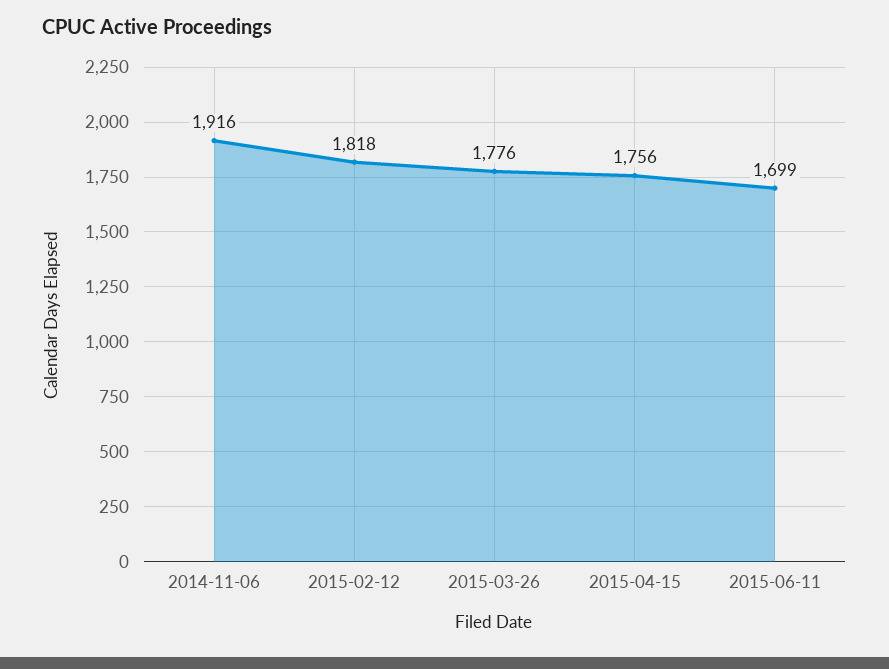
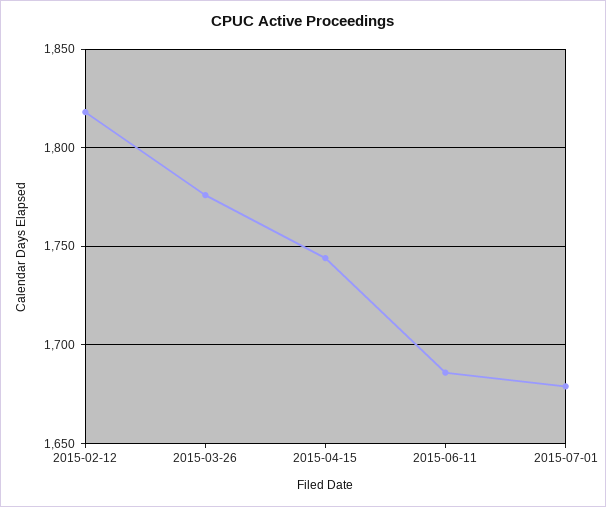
2014-11-06: 1916 -> none
2015-04-15: 1756 -> 1745
2015-06-11: 1699 -> 1685
2015-07-01: none -> 1680

